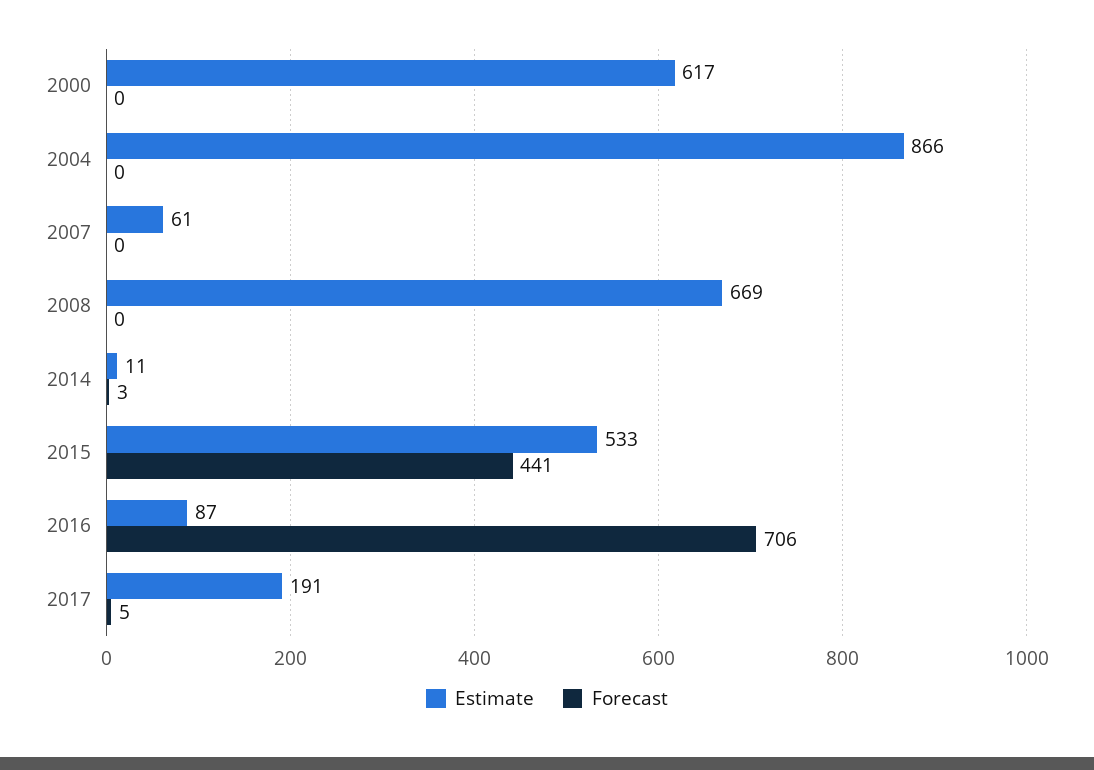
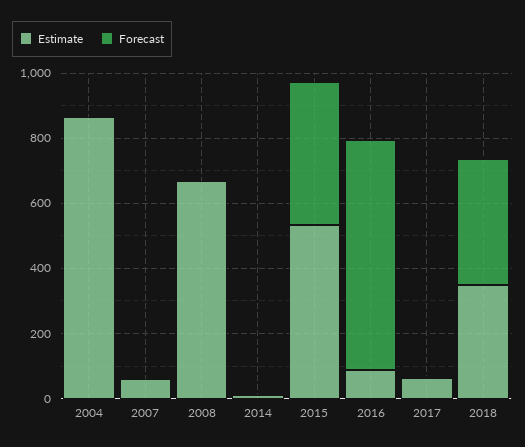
Estimate, 2000: 617 -> none
Forecast, 2000: 0 -> none
Estimate, 2017: 191 -> 50
Estimate, 2018: none -> 350
Forecast, 2018: none -> 400

